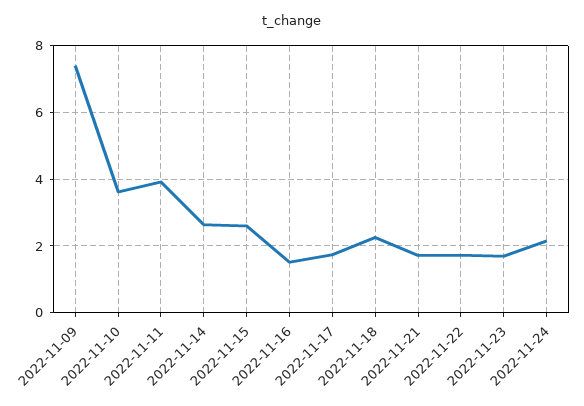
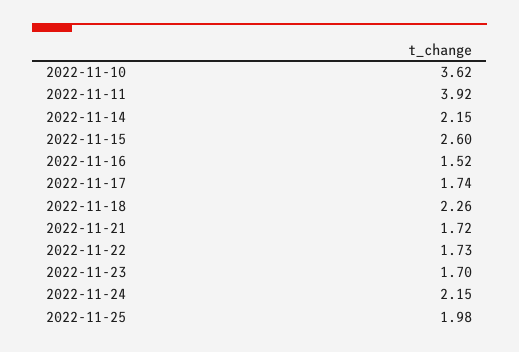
2022-11-09: 7.4 -> none
2022-11-14: 2.6 -> 2.15
2022-11-25: none -> 1.98

